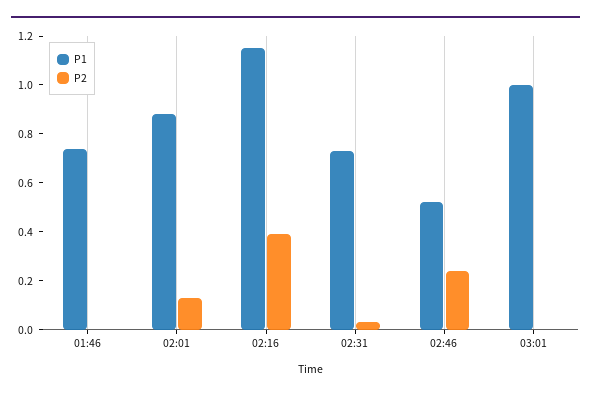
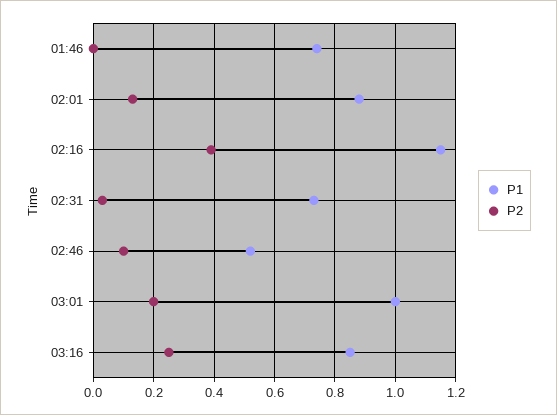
P2, 02:46: 0.25 -> 0.1
P2, 03:01: 0 -> 0.2
P1, 03:16: none -> 0.85
P2, 03:16: none -> 0.25

